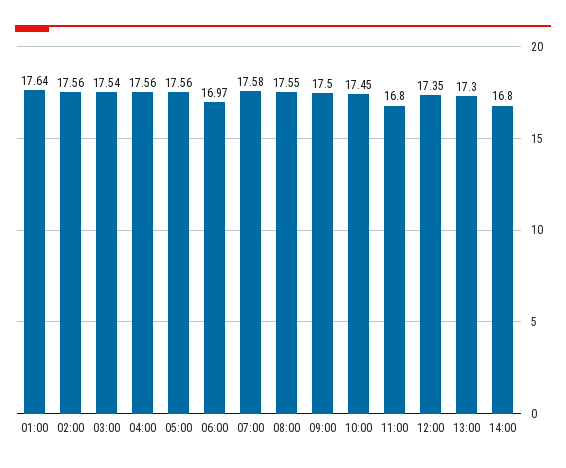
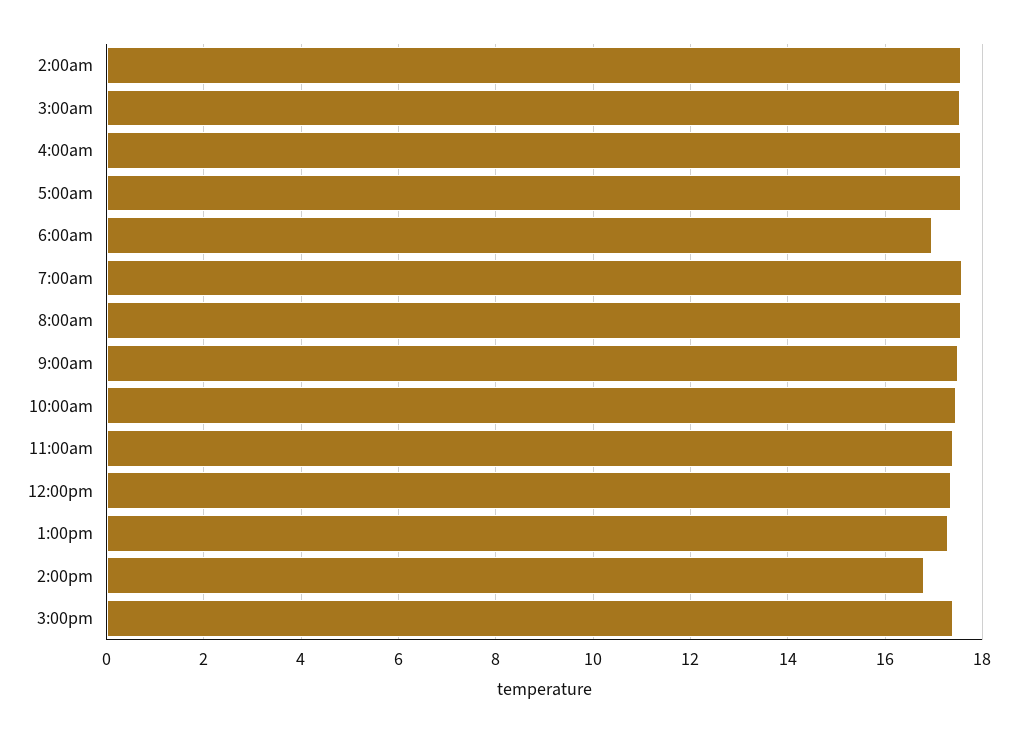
01:00: 17.64 -> none
11:00: 16.8 -> 17.4
3:00pm: none -> 17.4

